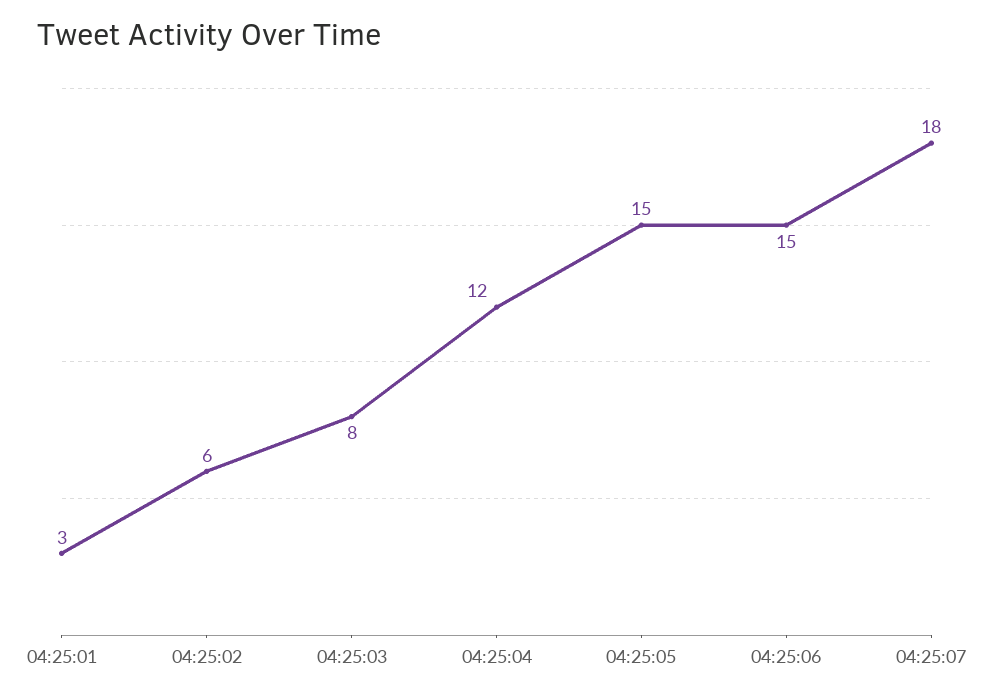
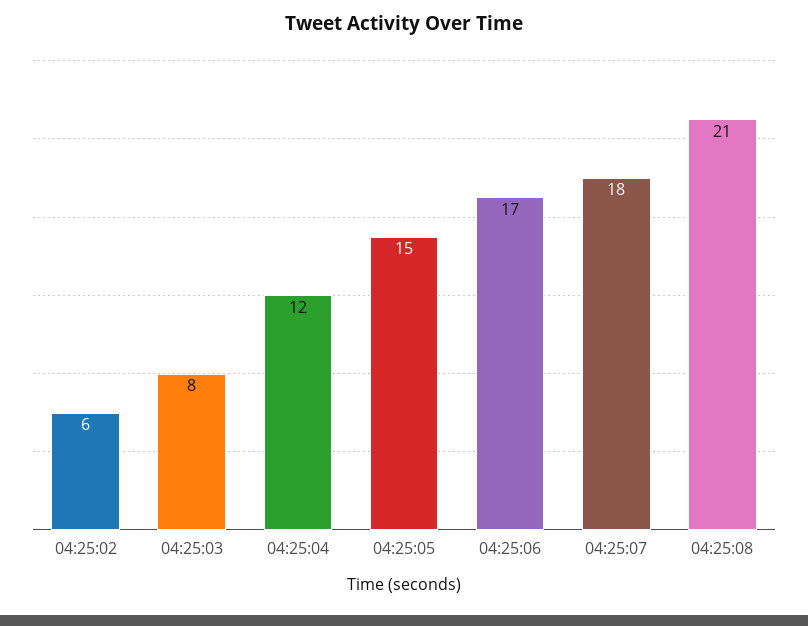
04:25:01: 3 -> none
04:25:06: 15 -> 17
04:25:08: none -> 21

